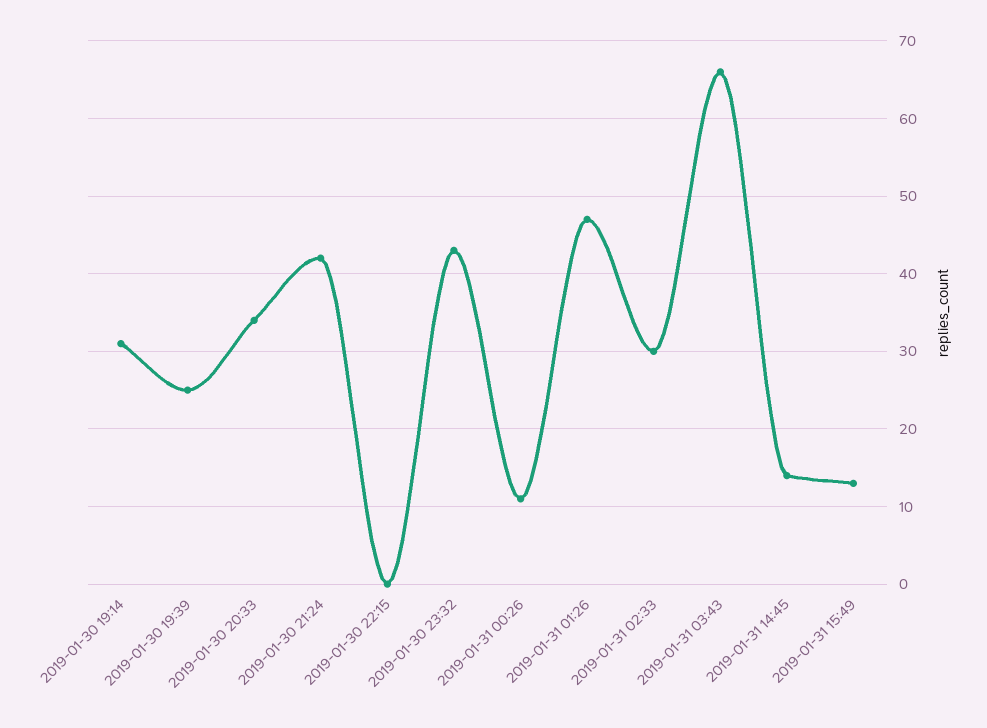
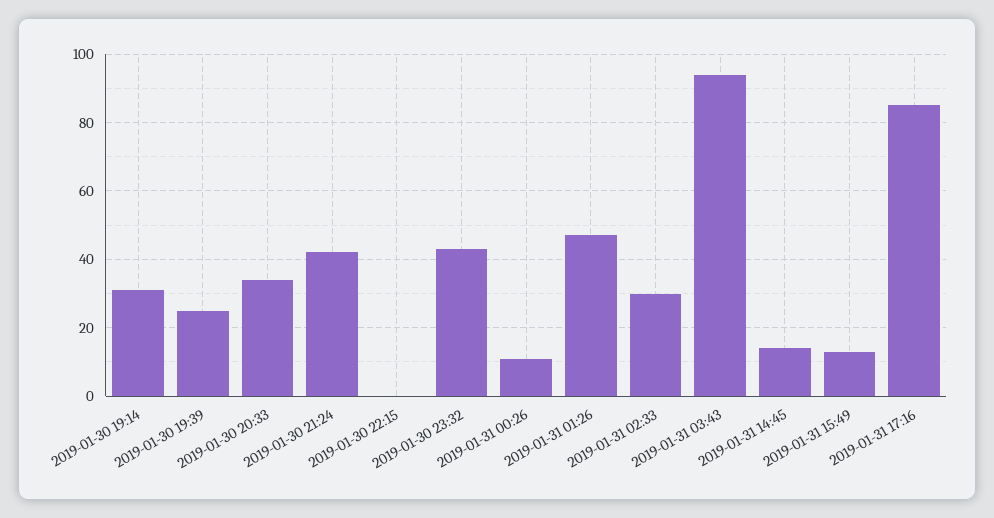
2019-01-31 03:43: 66 -> 95
2019-01-31 17:16: none -> 85

